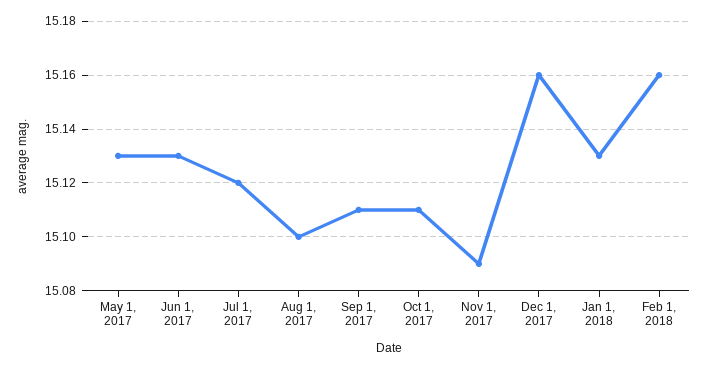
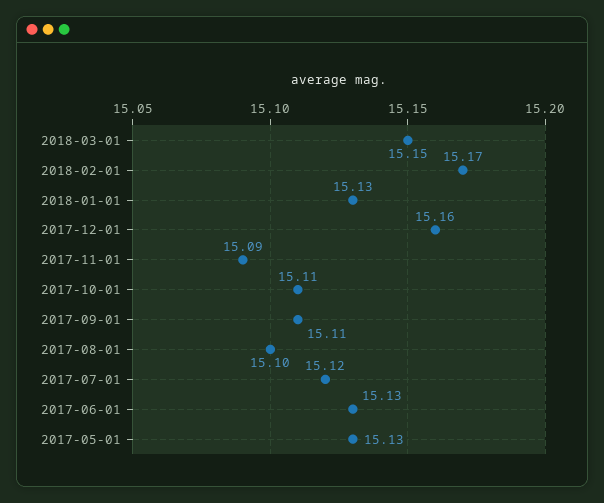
Feb 1, 2018: 15.16 -> 15.17
2018-03-01: none -> 15.15

